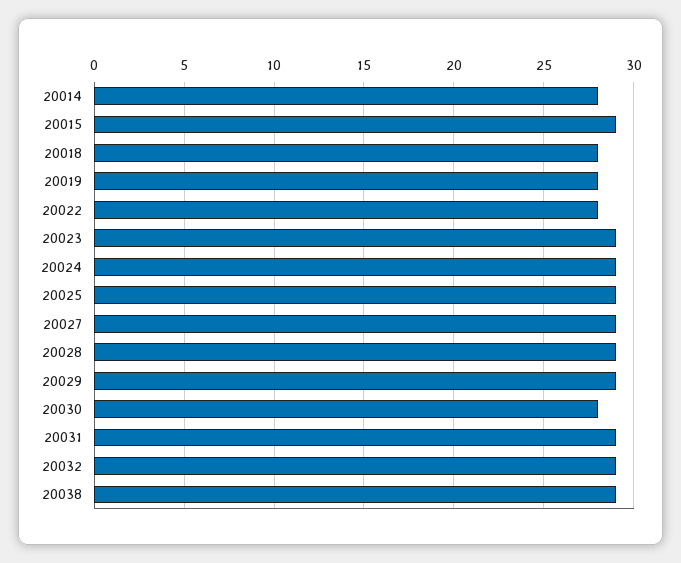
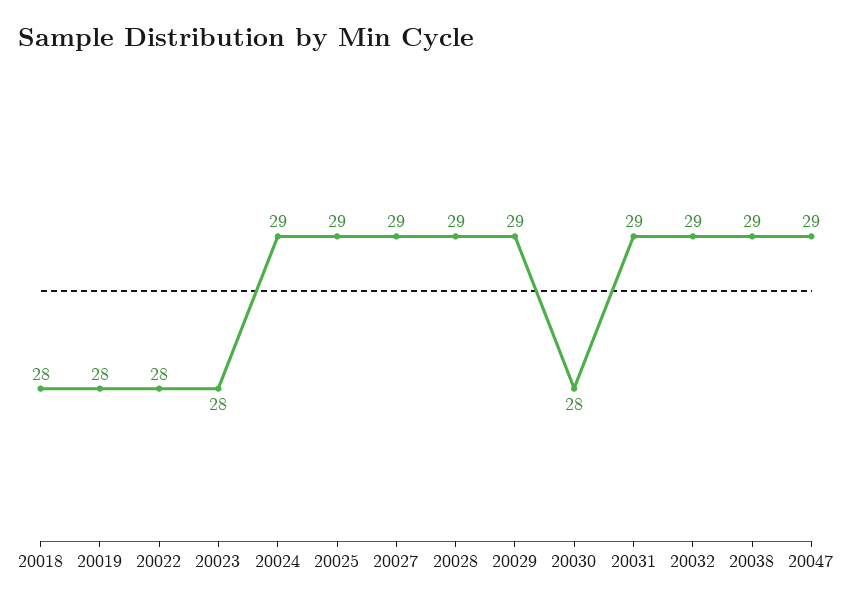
20014: 28 -> none
20015: 29 -> none
20023: 29 -> 28
20047: none -> 29

